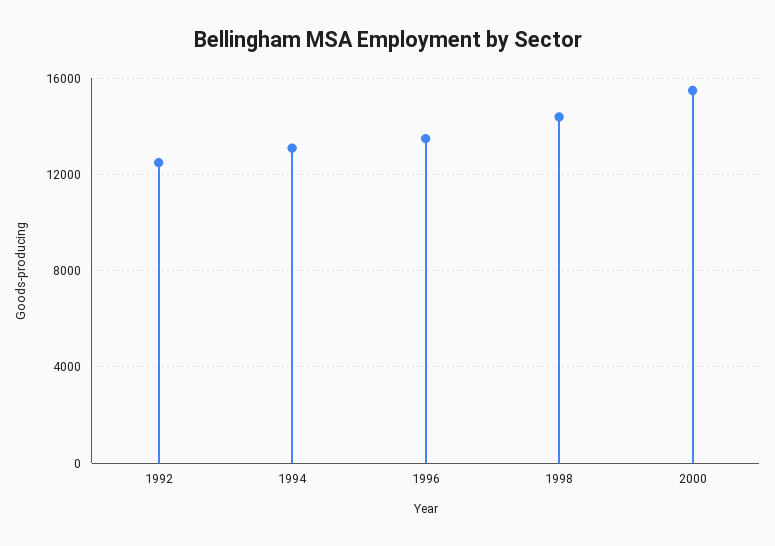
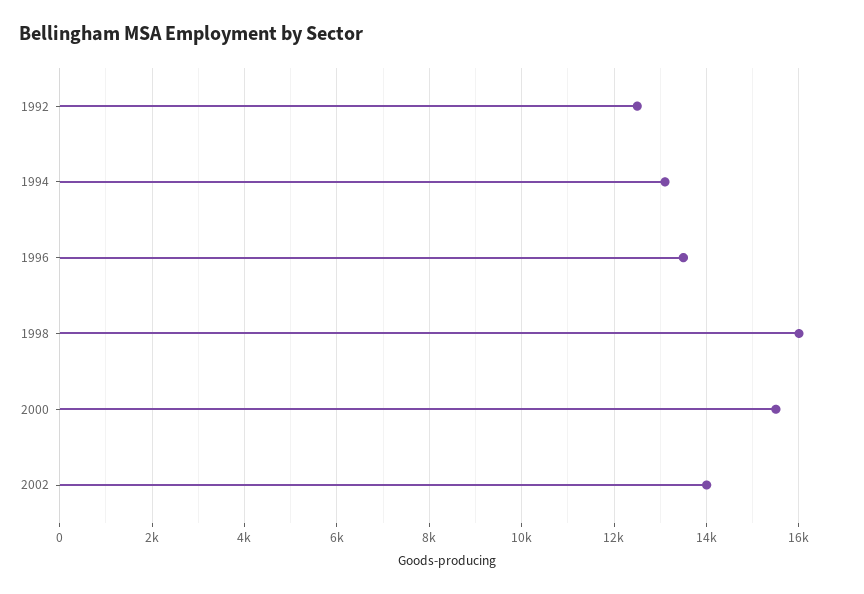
1998: 14500 -> 16000
2002: none -> 14000

